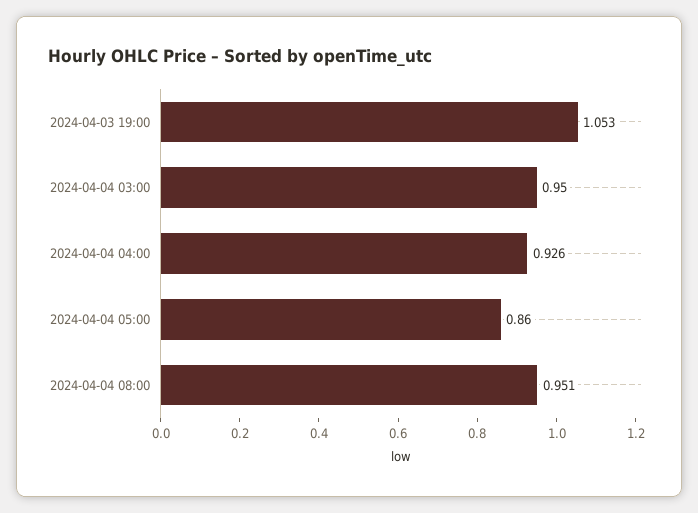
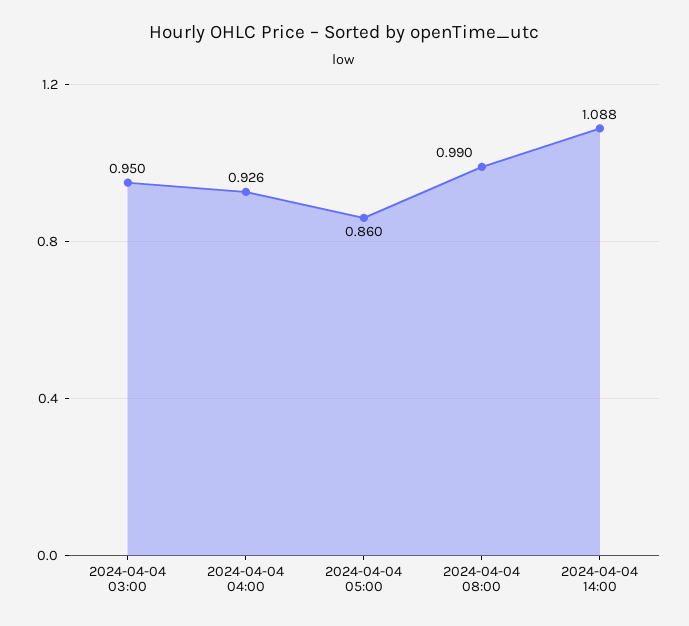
2024-04-03 19:00: 1.053 -> none
2024-04-04 08:00: 0.951 -> 0.99
2024-04-04 14:00: none -> 1.088

